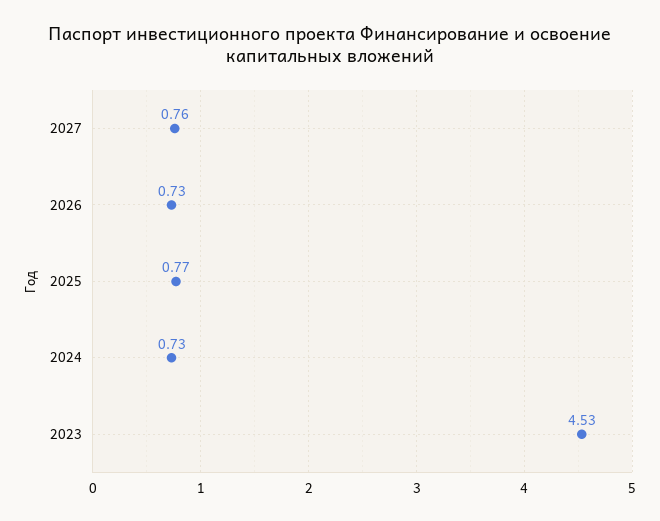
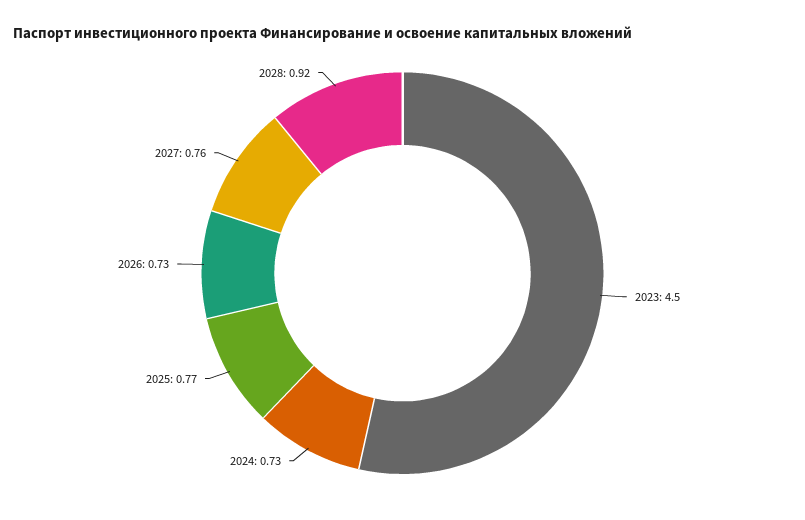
2023: 4.53 -> 4.5
2028: none -> 0.92

